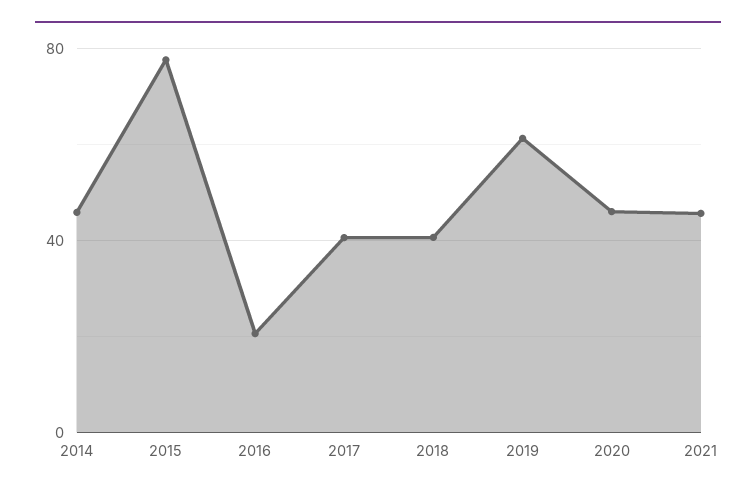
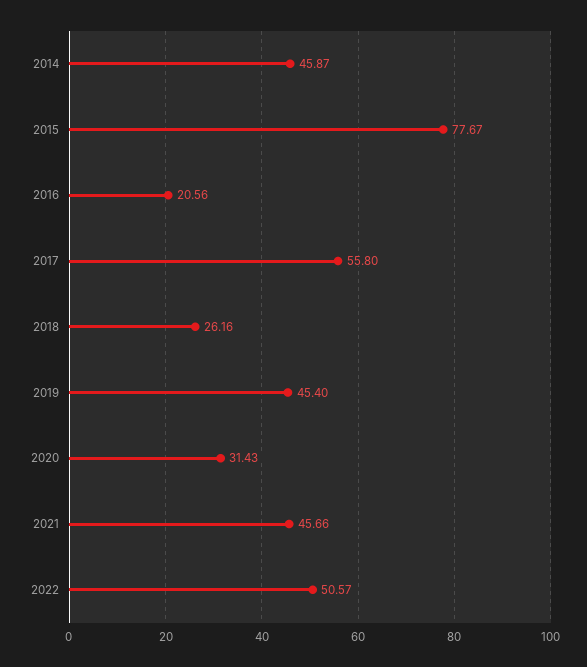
2017: 40 -> 55.8
2018: 40 -> 26.16
2019: 60 -> 45.4
2020: 45 -> 31.43
2022: none -> 50.57

